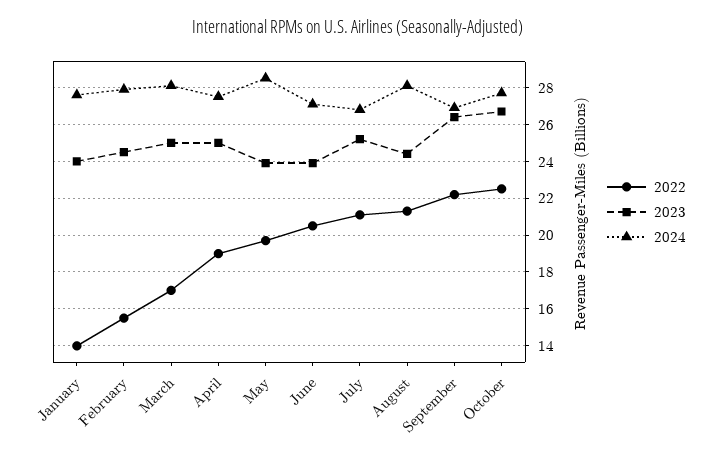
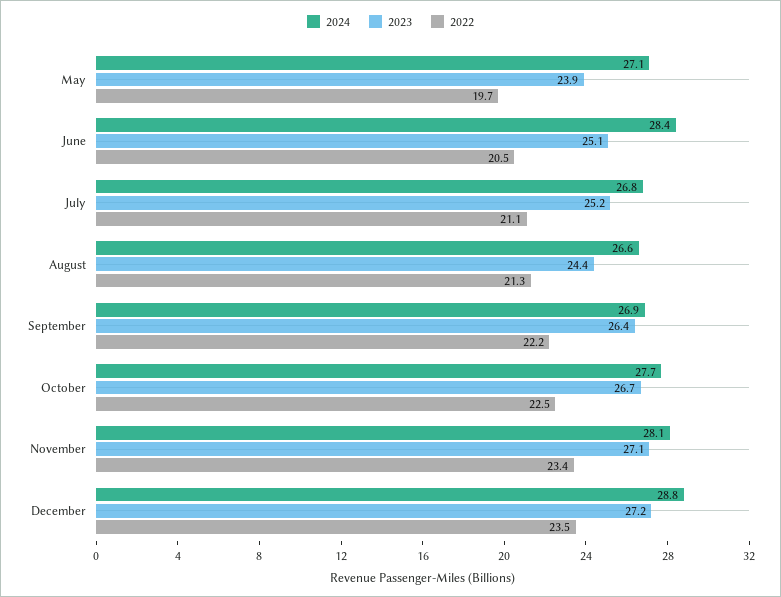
2022, January: 14 -> none
2023, January: 24 -> none
2024, January: 27.5 -> none
2022, February: 15.5 -> none
2023, February: 24.5 -> none
2024, February: 28 -> none
2022, March: 17 -> none
2023, March: 25 -> none
2024, March: 28 -> none
2022, April: 19 -> none
2023, April: 25 -> none
2024, April: 27.5 -> none
2024, May: 28.5 -> 27.1
2023, June: 24 -> 25.1
2024, June: 27 -> 28.4
2024, August: 28 -> 26.6
2024, November: none -> 28.1
2023, November: none -> 27.1
2022, November: none -> 23.4
2024, December: none -> 28.8
2023, December: none -> 27.2
2022, December: none -> 23.5

